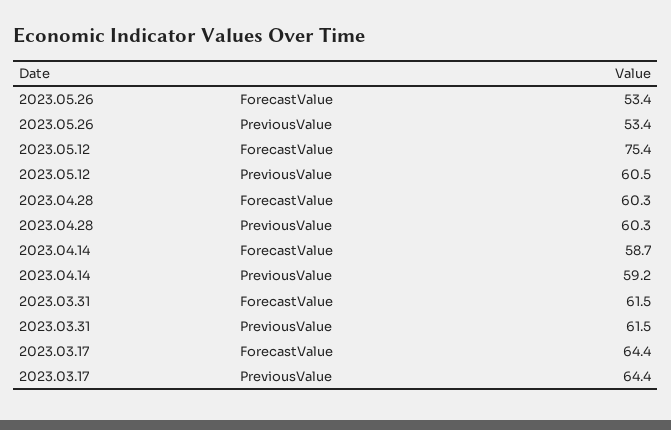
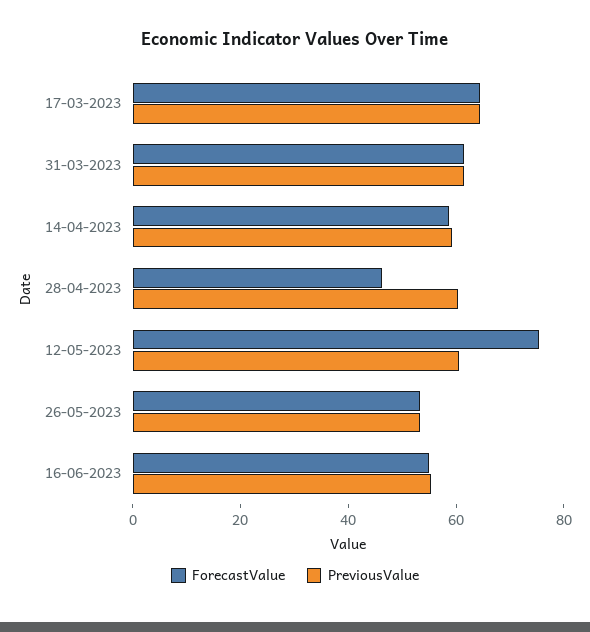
ForecastValue, 2023.04.28: 60.3 -> 45
ForecastValue, 16-06-2023: none -> 55
PreviousValue, 16-06-2023: none -> 55

